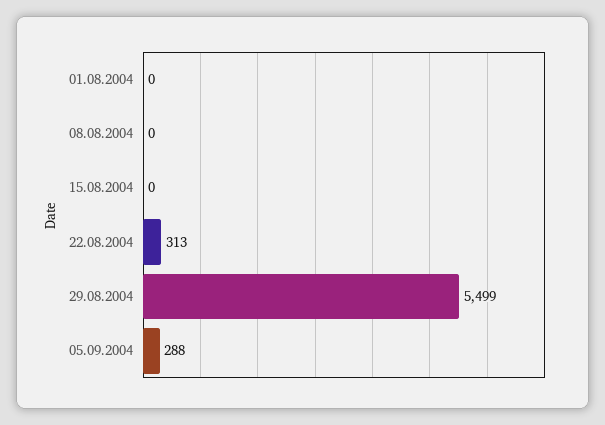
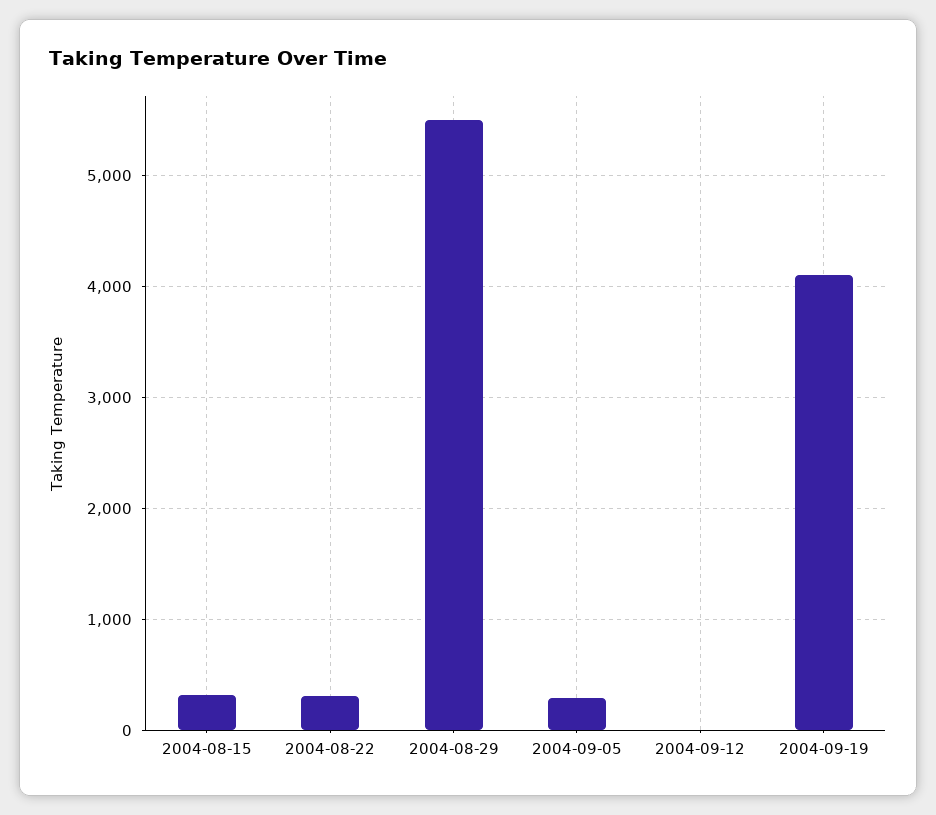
01.08.2004: 0 -> none
08.08.2004: 0 -> none
15.08.2004: 0 -> 300
2004-09-12: none -> 0
2004-09-19: none -> 4100

